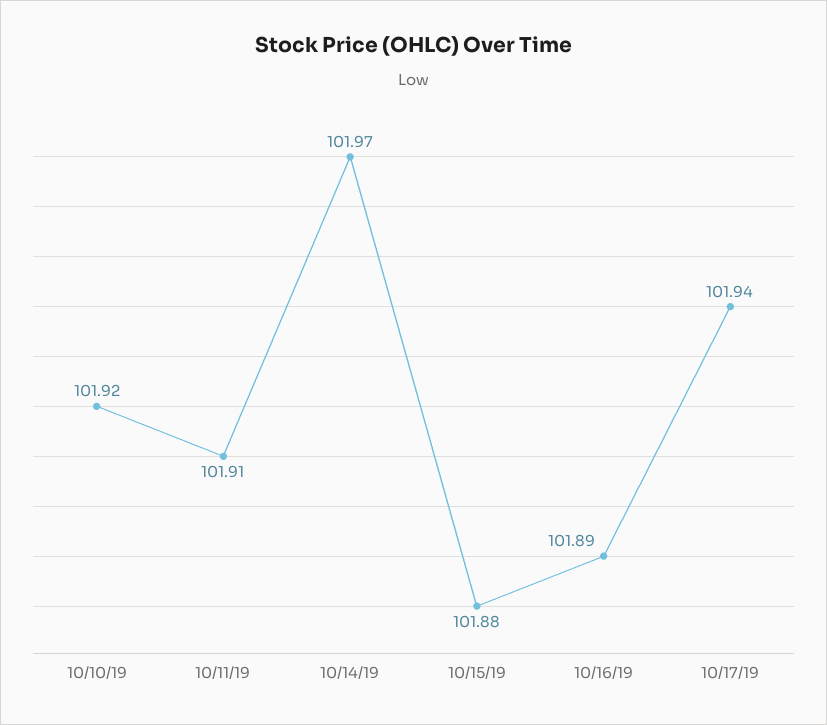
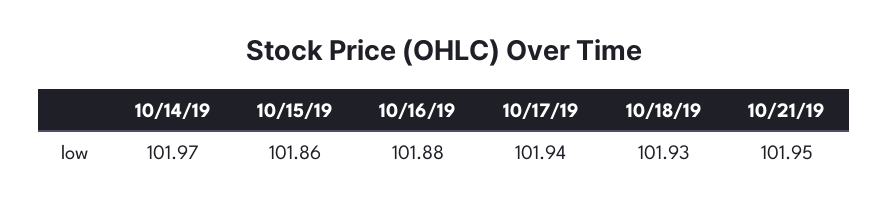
10/10/19: 101.92 -> none
10/11/19: 101.91 -> none
10/15/19: 101.88 -> 101.86
10/16/19: 101.89 -> 101.88
10/18/19: none -> 101.93
10/21/19: none -> 101.95

